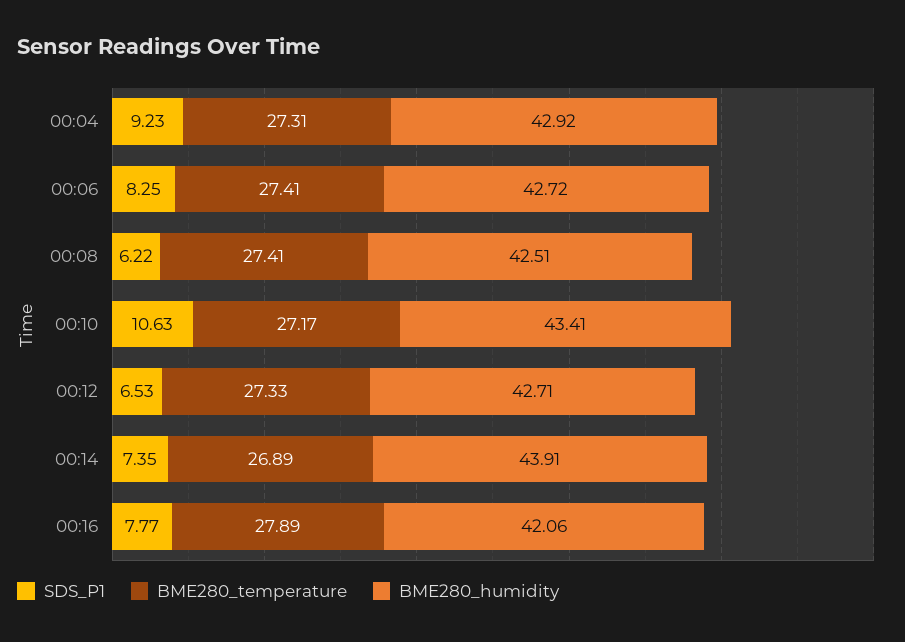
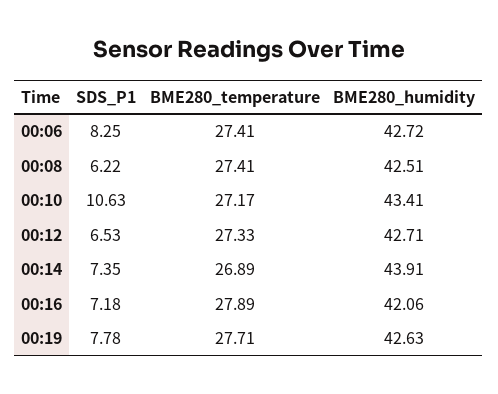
SDS_P1, 00:04: 9.23 -> none
BME280_temperature, 00:04: 27.31 -> none
BME280_humidity, 00:04: 42.92 -> none
SDS_P1, 00:16: 7.77 -> 7.18
SDS_P1, 00:19: none -> 7.78
BME280_temperature, 00:19: none -> 27.71
BME280_humidity, 00:19: none -> 42.63

